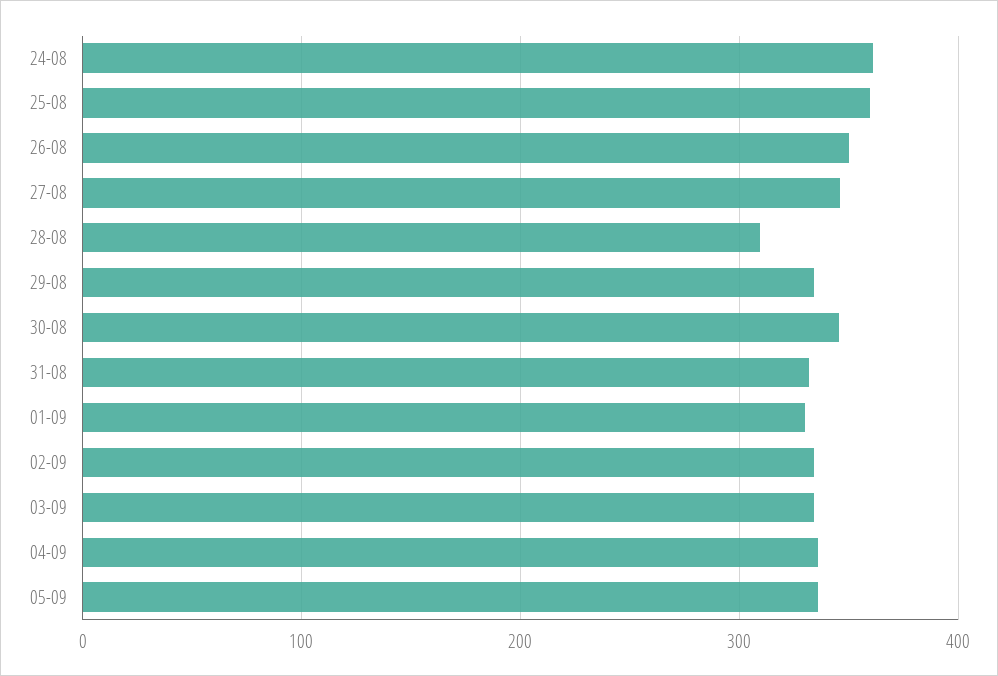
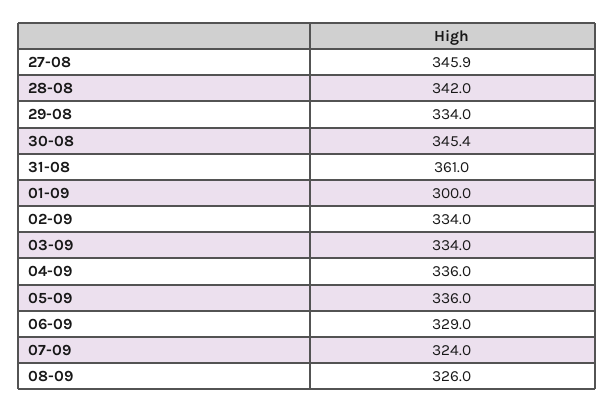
24-08: 360 -> none
25-08: 360 -> none
26-08: 350 -> none
28-08: 310 -> 342
31-08: 330 -> 361
01-09: 330 -> 300
06-09: none -> 329
07-09: none -> 324
08-09: none -> 326

